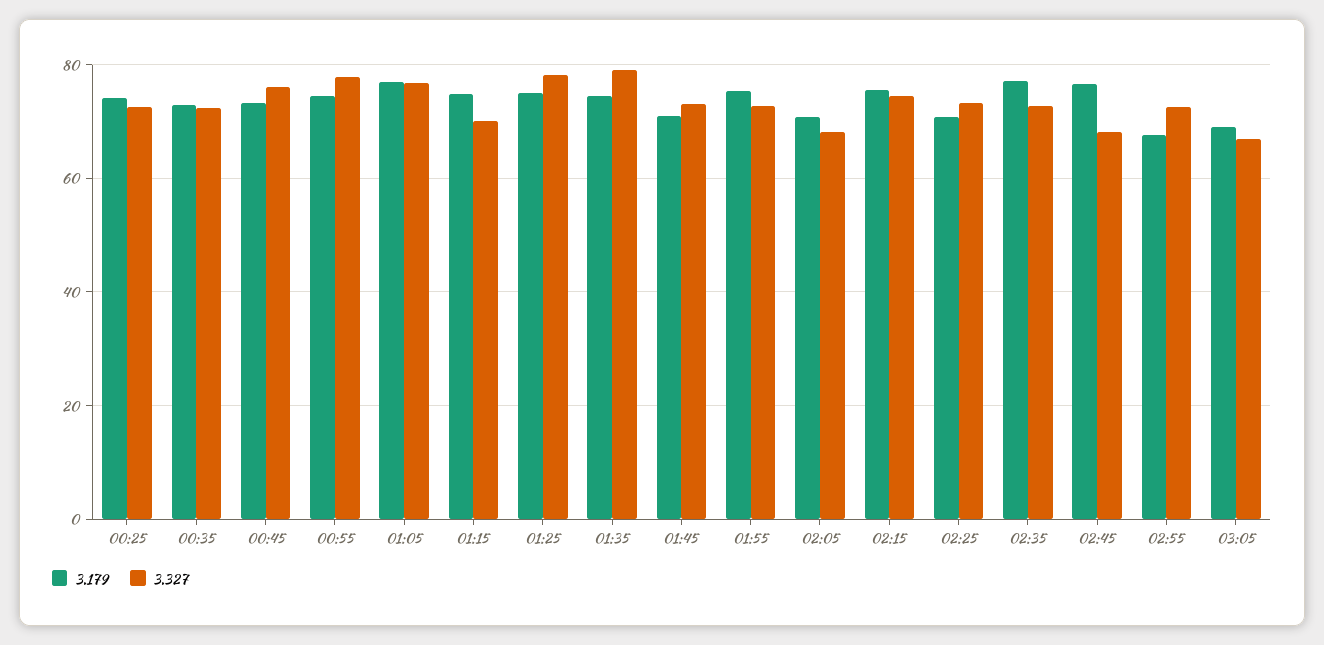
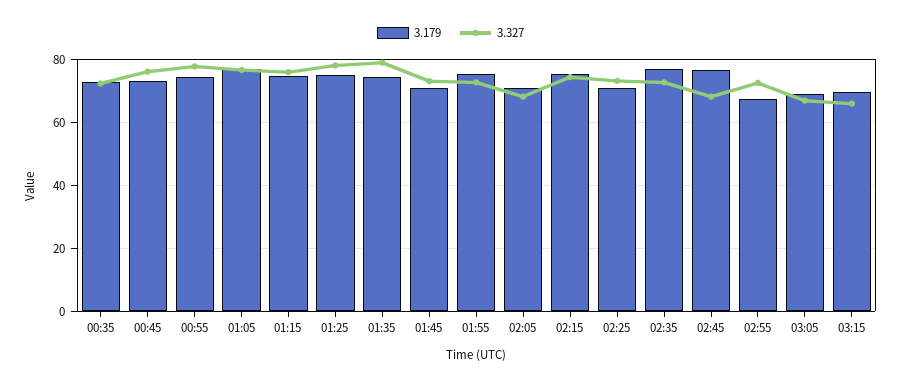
3.179, 00:25: 74 -> none
3.327, 00:25: 72 -> none
3.327, 01:15: 70 -> 76
3.179, 03:15: none -> 70
3.327, 03:15: none -> 66

